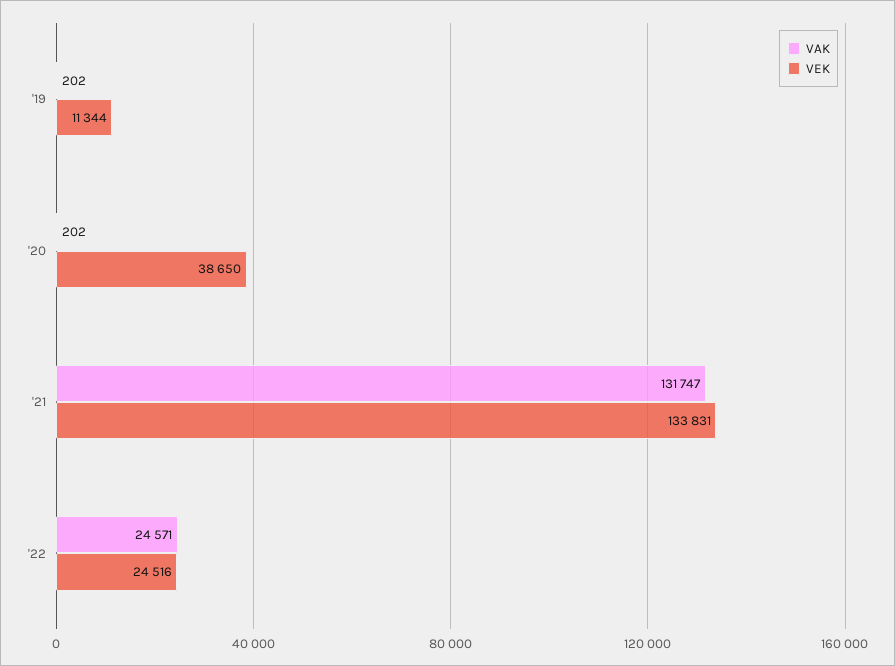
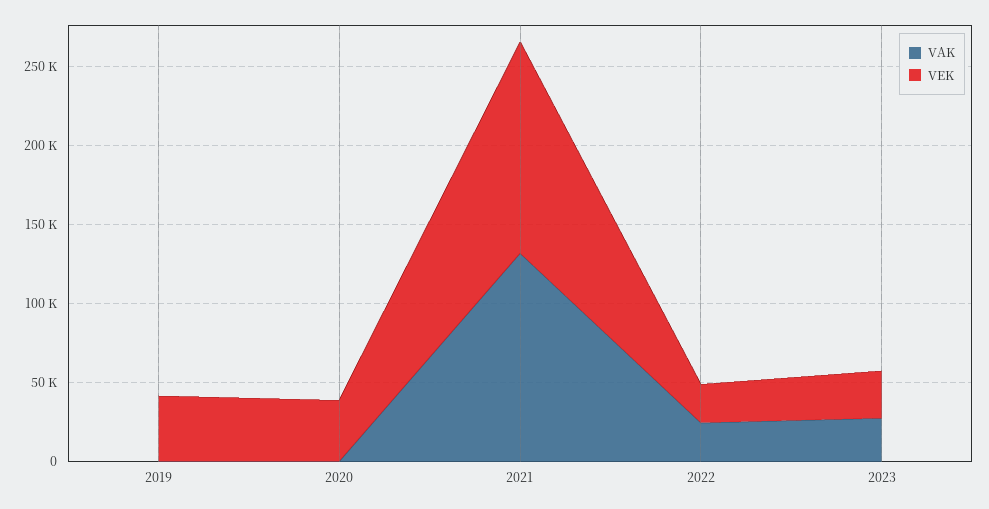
VEK, '19: 11344 -> 40000
VAK, 2023: none -> 30000
VEK, 2023: none -> 30000

